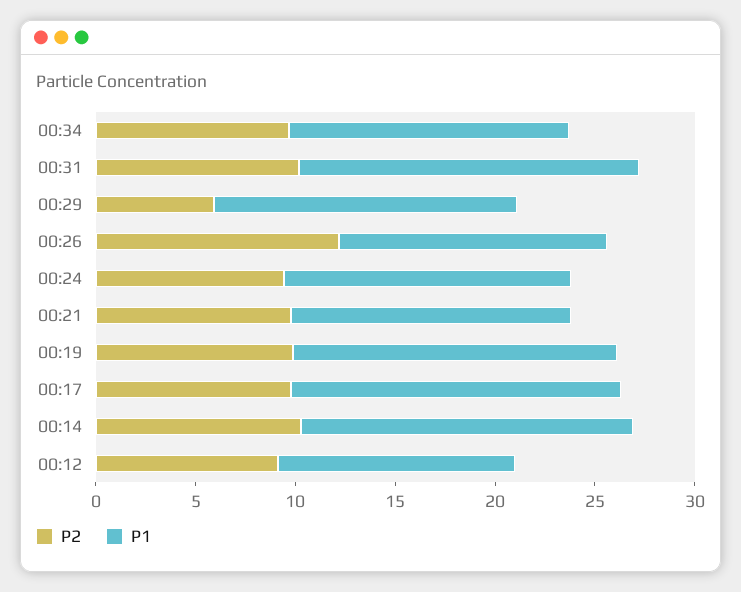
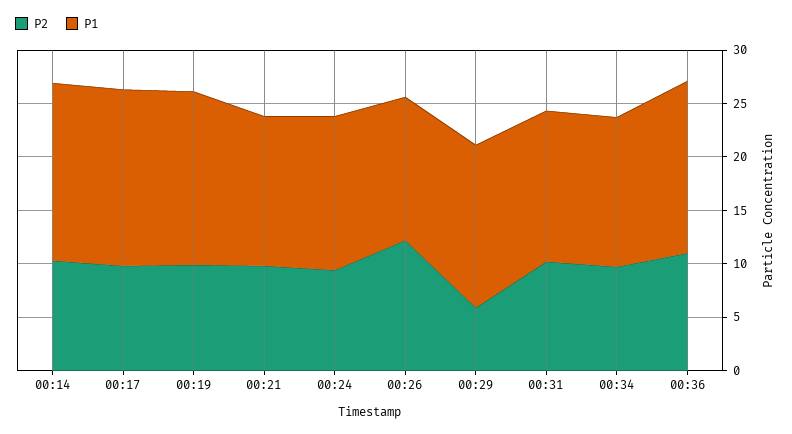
P1, 00:31: 17 -> 14
P2, 00:12: 9 -> none
P1, 00:12: 12 -> none
P2, 00:36: none -> 11
P1, 00:36: none -> 16

